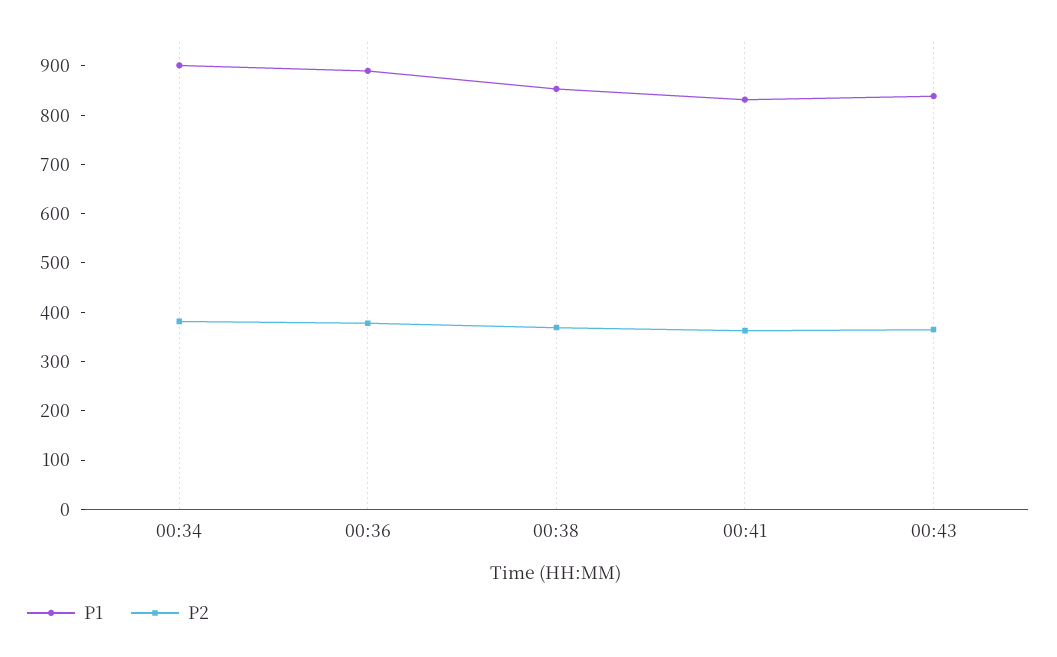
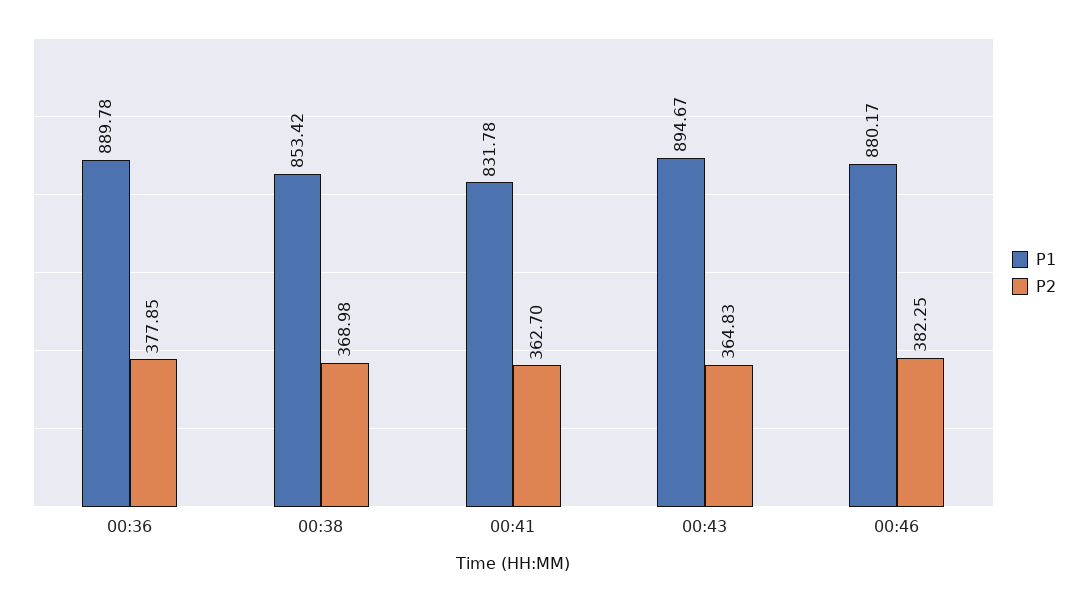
P1, 00:34: 900 -> none
P2, 00:34: 380 -> none
P1, 00:43: 840 -> 894.67
P1, 00:46: none -> 880.17
P2, 00:46: none -> 382.25

